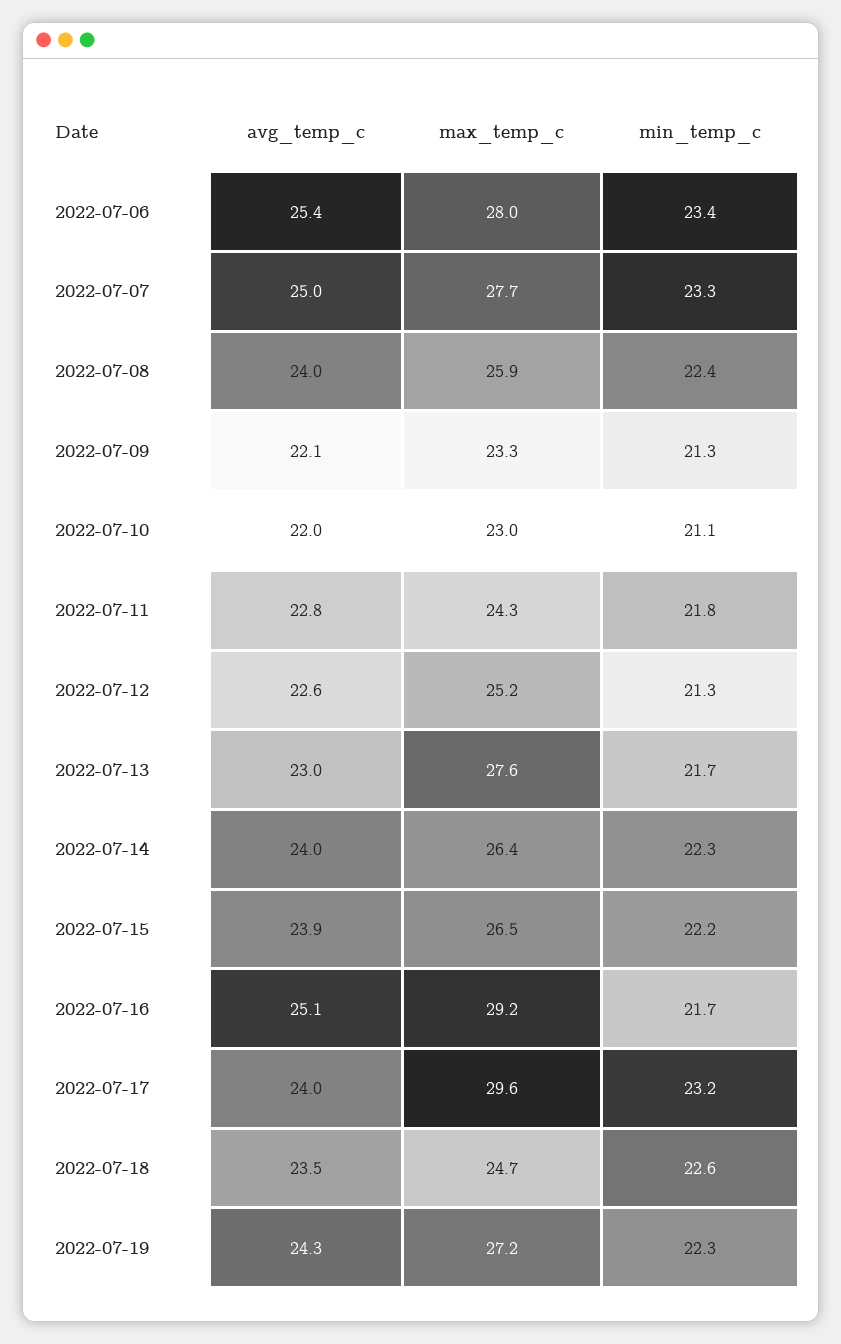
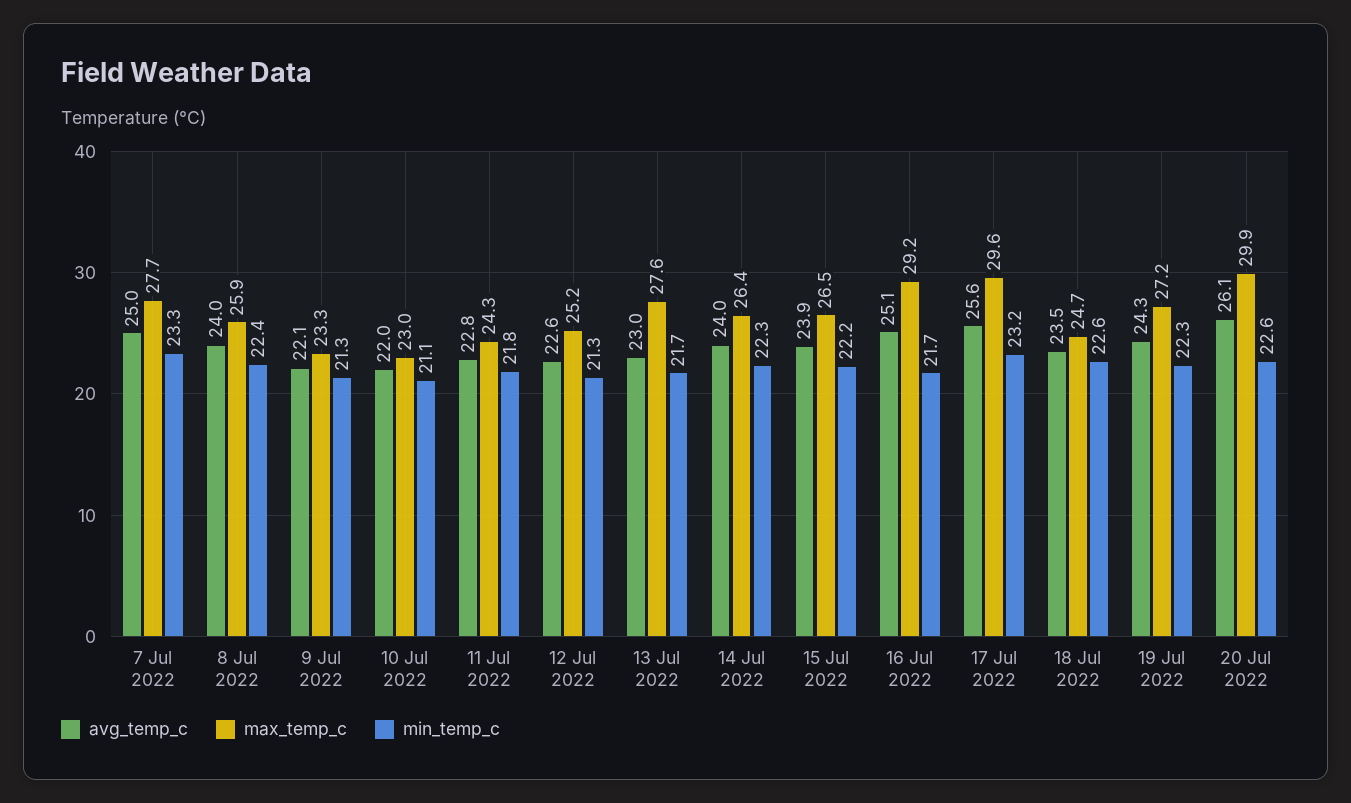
avg_temp_c, 2022-07-06: 25.4 -> none
max_temp_c, 2022-07-06: 28 -> none
min_temp_c, 2022-07-06: 23.4 -> none
avg_temp_c, 2022-07-17: 24 -> 25.6
avg_temp_c, 20 Jul 2022: none -> 26.1
max_temp_c, 20 Jul 2022: none -> 29.9
min_temp_c, 20 Jul 2022: none -> 22.6

